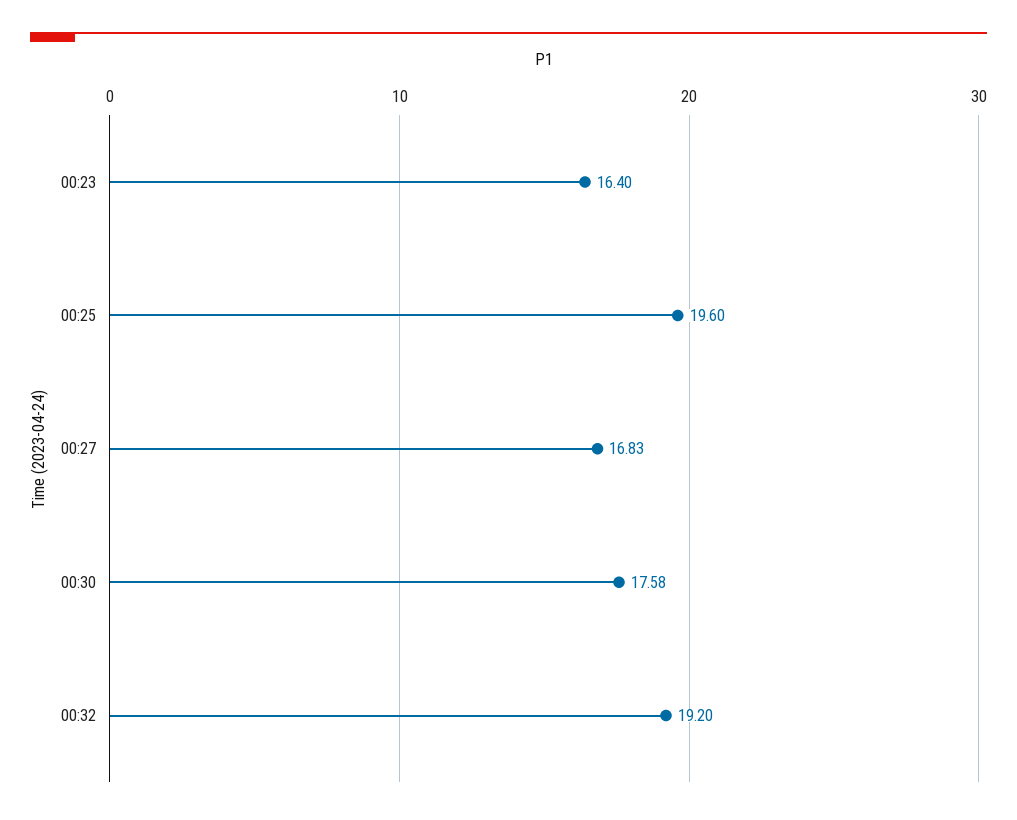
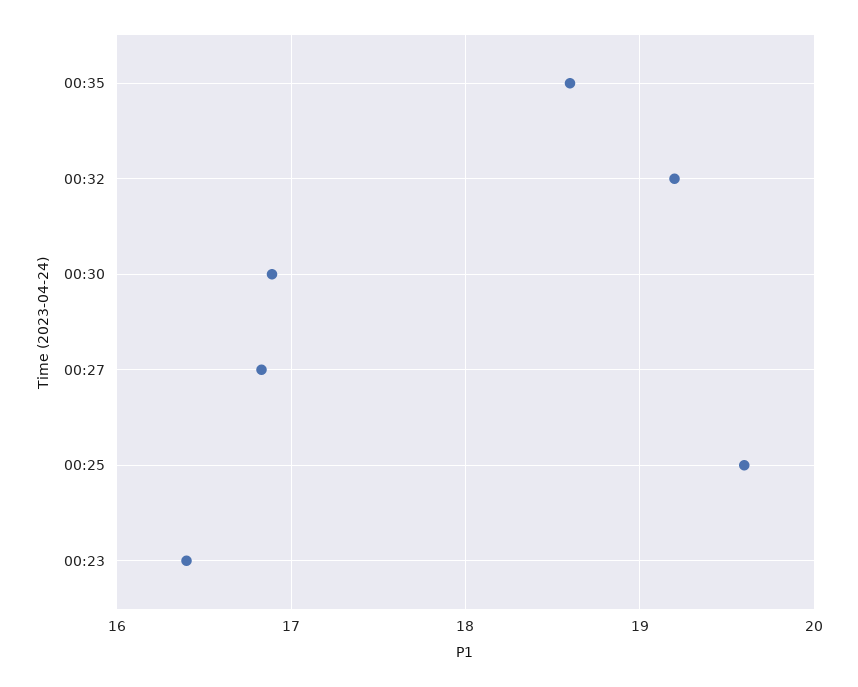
00:30: 17.58 -> 16.9
00:35: none -> 18.6

